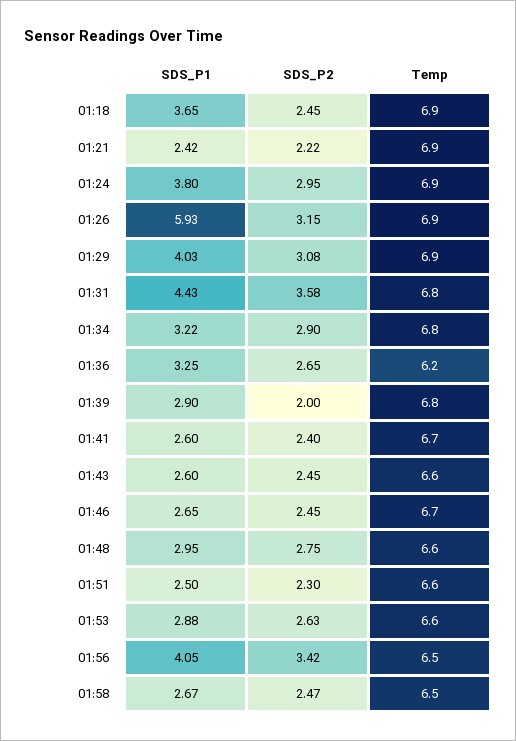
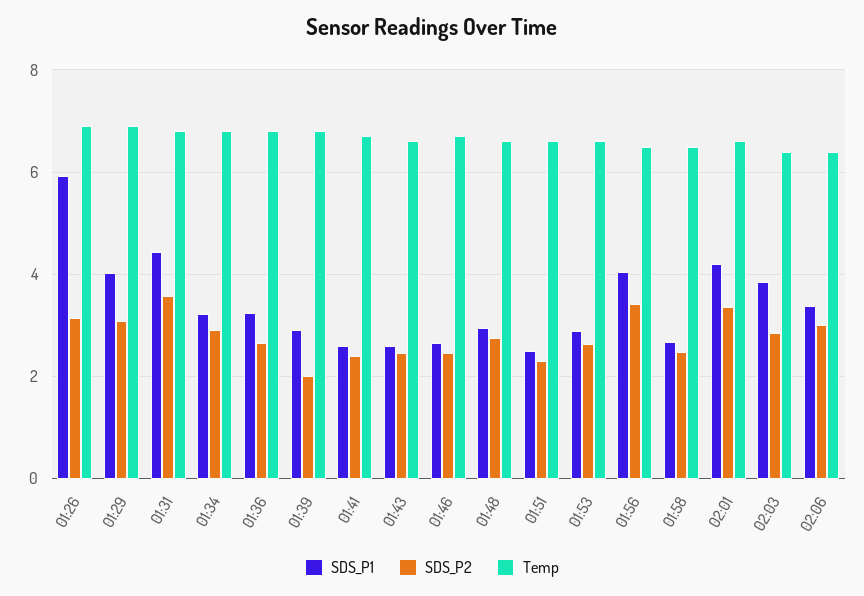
SDS_P1, 01:18: 3.65 -> none
SDS_P2, 01:18: 2.45 -> none
Temp, 01:18: 6.9 -> none
SDS_P1, 01:21: 2.42 -> none
SDS_P2, 01:21: 2.22 -> none
Temp, 01:21: 6.9 -> none
SDS_P1, 01:24: 3.8 -> none
SDS_P2, 01:24: 2.95 -> none
Temp, 01:24: 6.9 -> none
Temp, 01:36: 6.2 -> 6.8
SDS_P1, 02:01: none -> 4.2
SDS_P2, 02:01: none -> 3.4
Temp, 02:01: none -> 6.6
SDS_P1, 02:03: none -> 3.8
SDS_P2, 02:03: none -> 2.8
Temp, 02:03: none -> 6.4
SDS_P1, 02:06: none -> 3.4
SDS_P2, 02:06: none -> 3
Temp, 02:06: none -> 6.4

